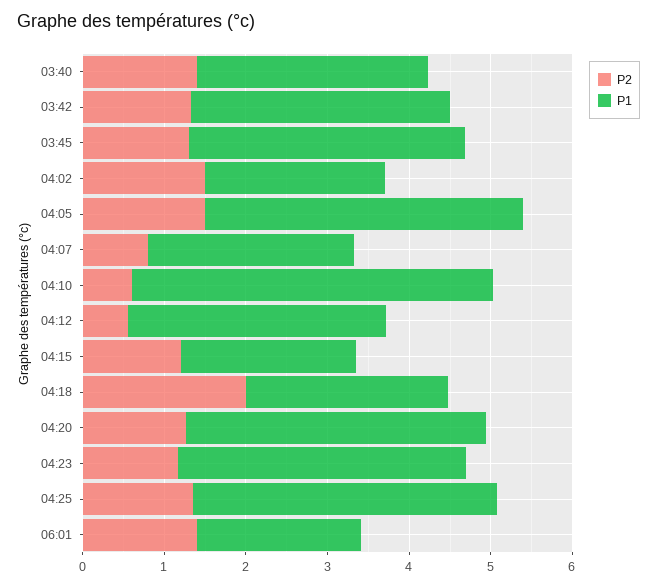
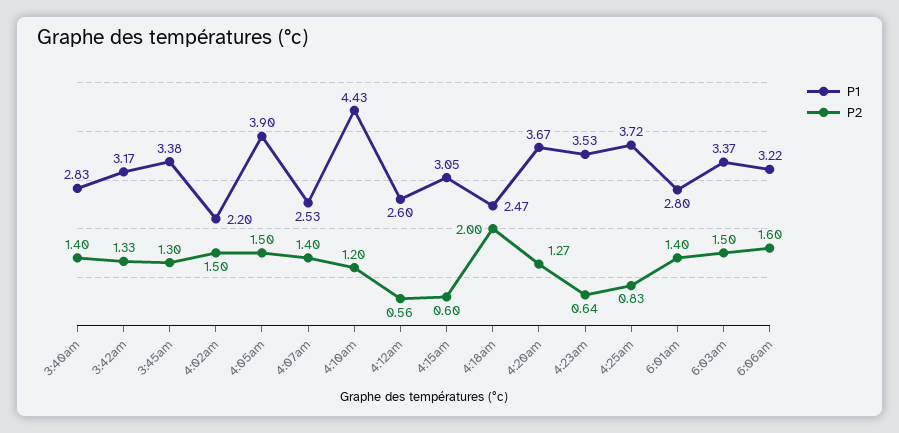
P2, 04:07: 0.8 -> 1.4
P2, 04:10: 0.6 -> 1.2
P1, 04:12: 3.2 -> 2.6
P2, 04:15: 1.2 -> 0.6
P1, 04:15: 2.2 -> 3.05
P2, 04:23: 1.2 -> 0.64
P2, 04:25: 1.4 -> 0.83
P1, 06:01: 2 -> 2.8
P1, 6:03am: none -> 3.37
P2, 6:03am: none -> 1.5
P1, 6:06am: none -> 3.22
P2, 6:06am: none -> 1.6

